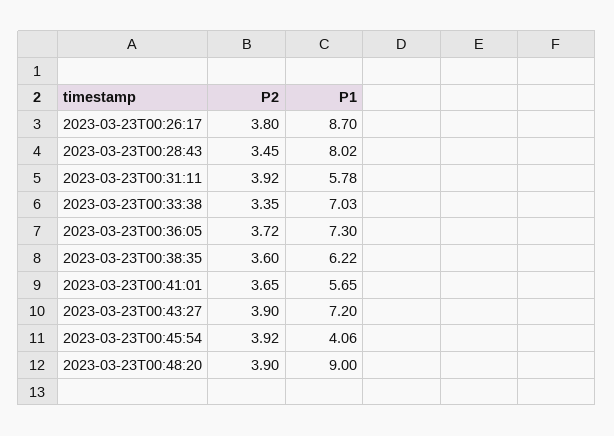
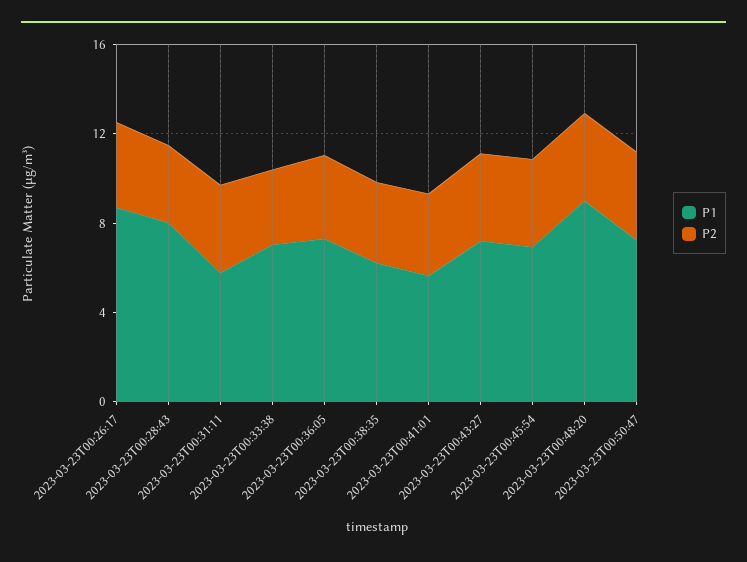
P1, 2023-03-23T00:45:54: 4.06 -> 7
P1, 2023-03-23T00:50:47: none -> 7
P2, 2023-03-23T00:50:47: none -> 4

